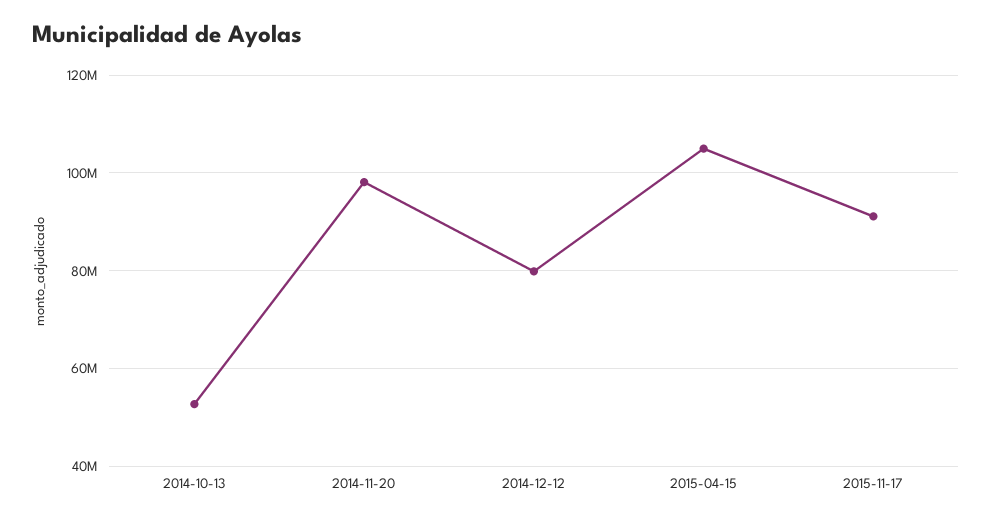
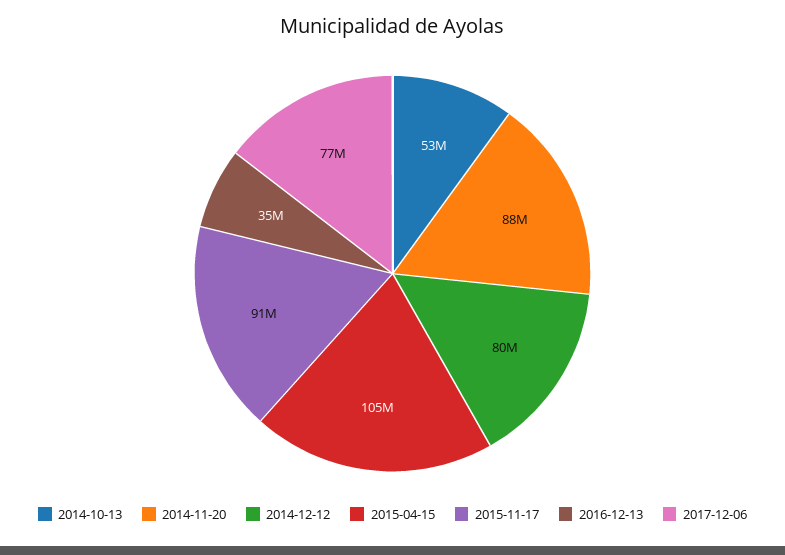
2014-11-20: 98000000 -> 88000000
2016-12-13: none -> 35000000
2017-12-06: none -> 77000000

